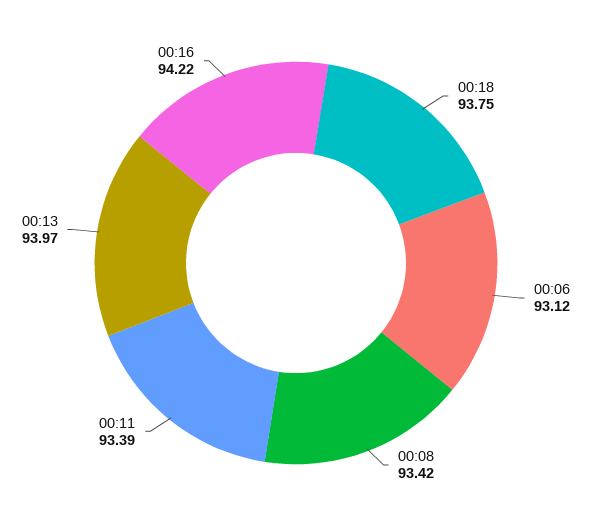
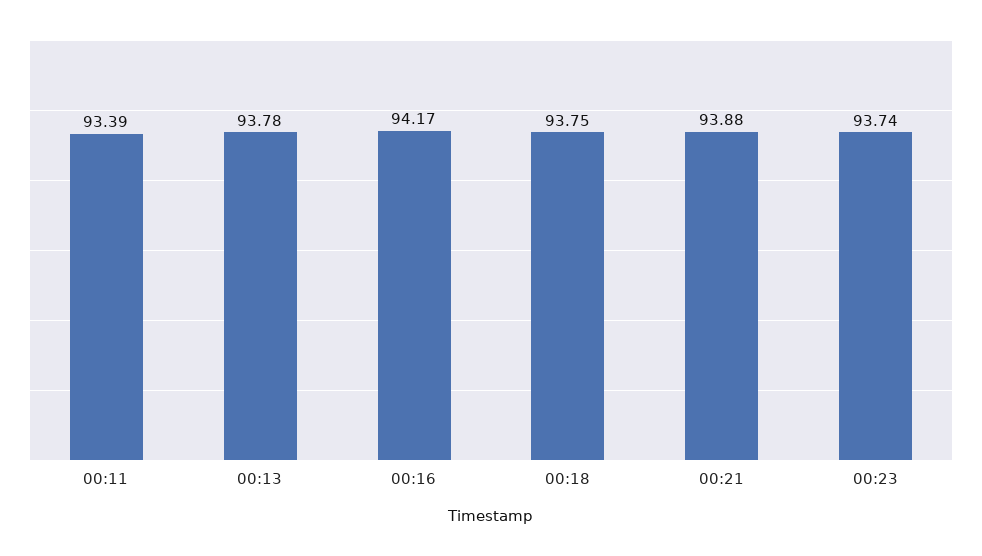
00:06: 93.12 -> none
00:08: 93.42 -> none
00:13: 93.97 -> 93.78
00:16: 94.22 -> 94.17
00:21: none -> 93.88
00:23: none -> 93.74

